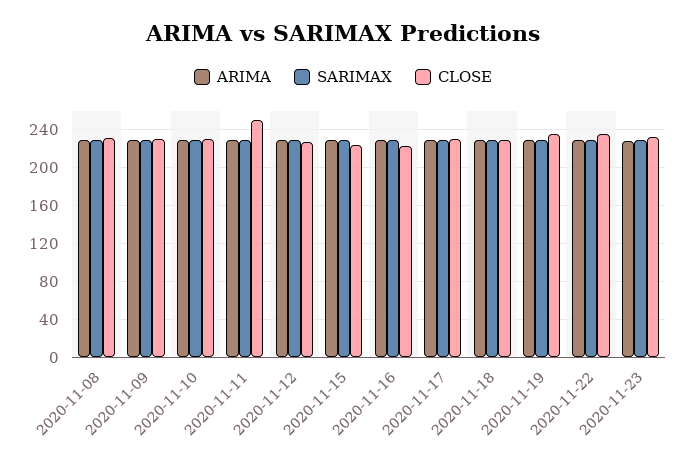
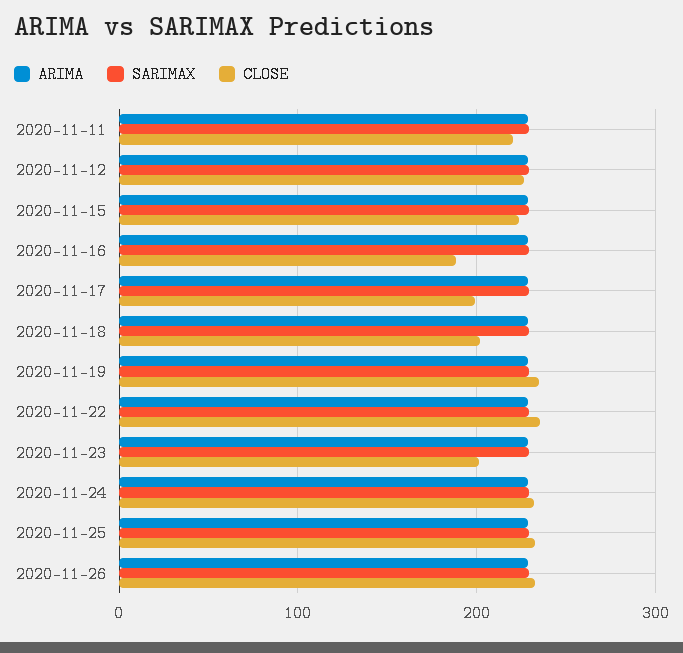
ARIMA, 2020-11-08: 230 -> none
SARIMAX, 2020-11-08: 230 -> none
CLOSE, 2020-11-08: 230 -> none
ARIMA, 2020-11-09: 230 -> none
SARIMAX, 2020-11-09: 230 -> none
CLOSE, 2020-11-09: 230 -> none
ARIMA, 2020-11-10: 230 -> none
SARIMAX, 2020-11-10: 230 -> none
CLOSE, 2020-11-10: 230 -> none
CLOSE, 2020-11-11: 250 -> 220
CLOSE, 2020-11-16: 220 -> 190
CLOSE, 2020-11-17: 230 -> 200
CLOSE, 2020-11-18: 230 -> 200
CLOSE, 2020-11-23: 230 -> 200
ARIMA, 2020-11-24: none -> 230
SARIMAX, 2020-11-24: none -> 230
CLOSE, 2020-11-24: none -> 230
ARIMA, 2020-11-25: none -> 230
SARIMAX, 2020-11-25: none -> 230
CLOSE, 2020-11-25: none -> 230
ARIMA, 2020-11-26: none -> 230
SARIMAX, 2020-11-26: none -> 230
CLOSE, 2020-11-26: none -> 230

